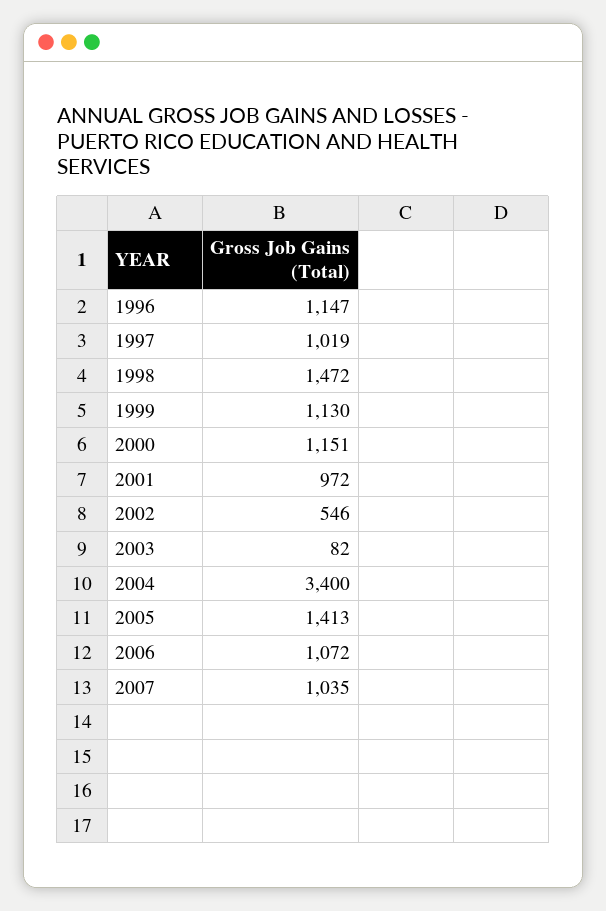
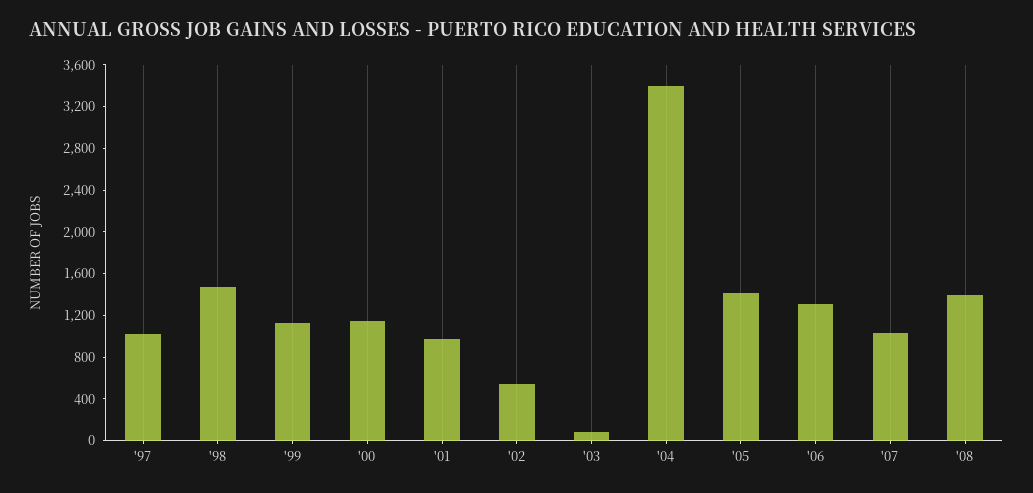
1996: 1147 -> none
2006: 1072 -> 1300
'08: none -> 1400

